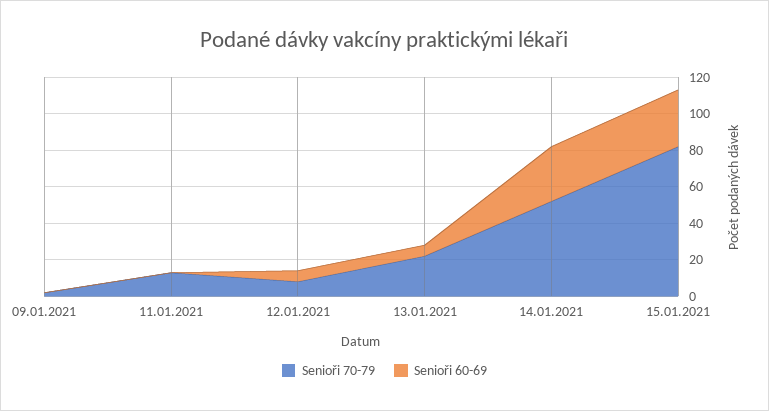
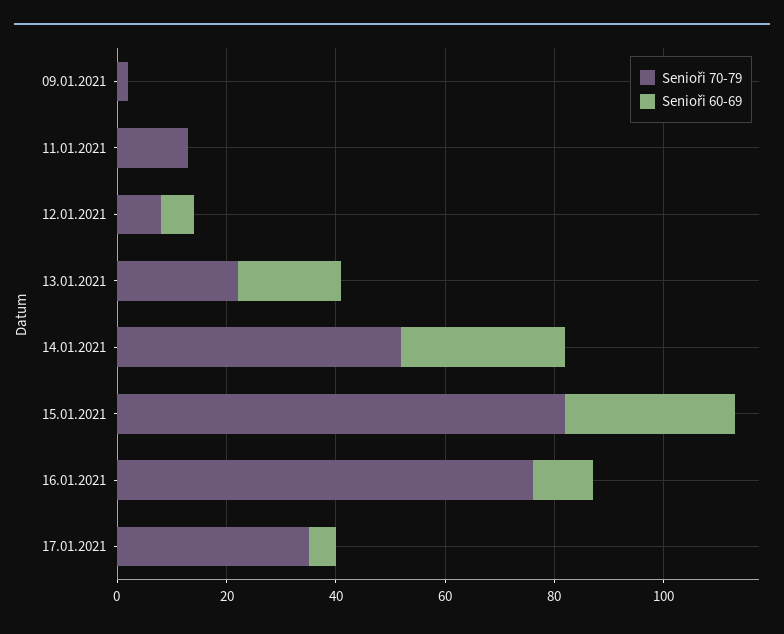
Senioři 60-69, 13.01.2021: 5 -> 20
Senioři 70-79, 16.01.2021: none -> 75
Senioři 60-69, 16.01.2021: none -> 10
Senioři 70-79, 17.01.2021: none -> 35
Senioři 60-69, 17.01.2021: none -> 5

